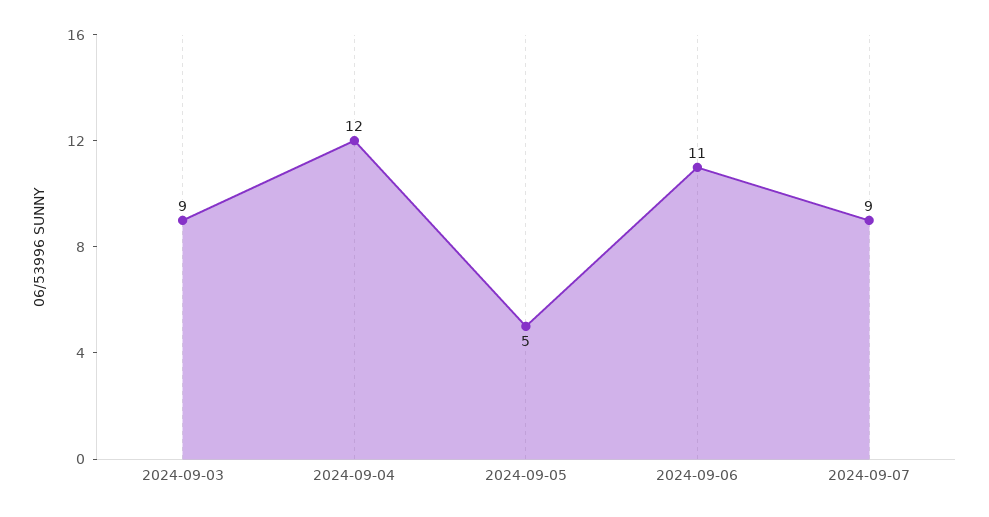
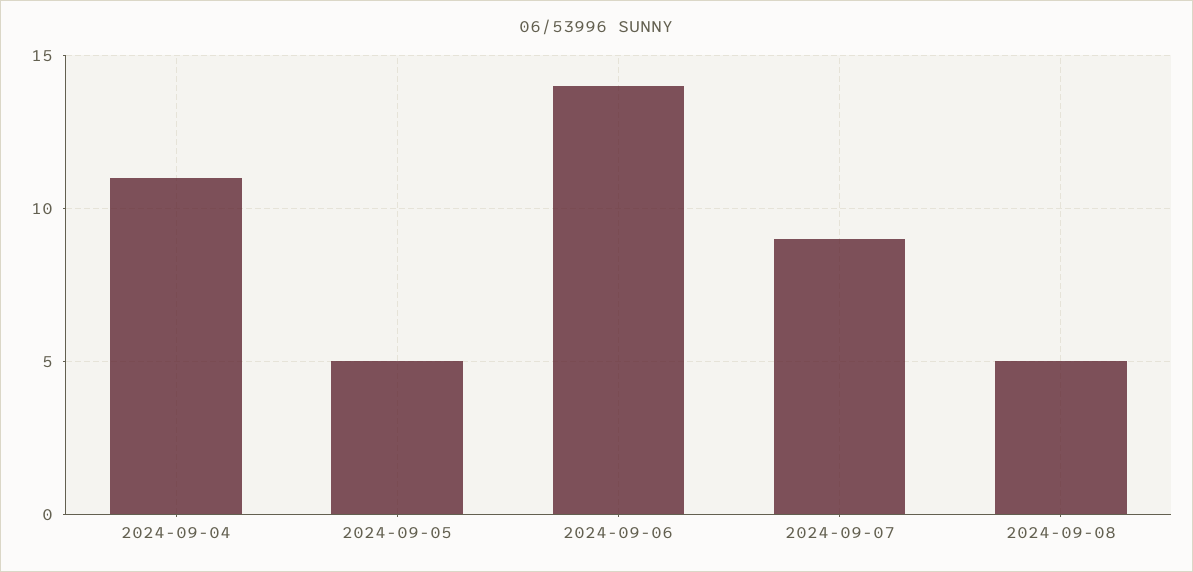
2024-09-03: 9 -> none
2024-09-04: 12 -> 11
2024-09-06: 11 -> 14
2024-09-08: none -> 5

